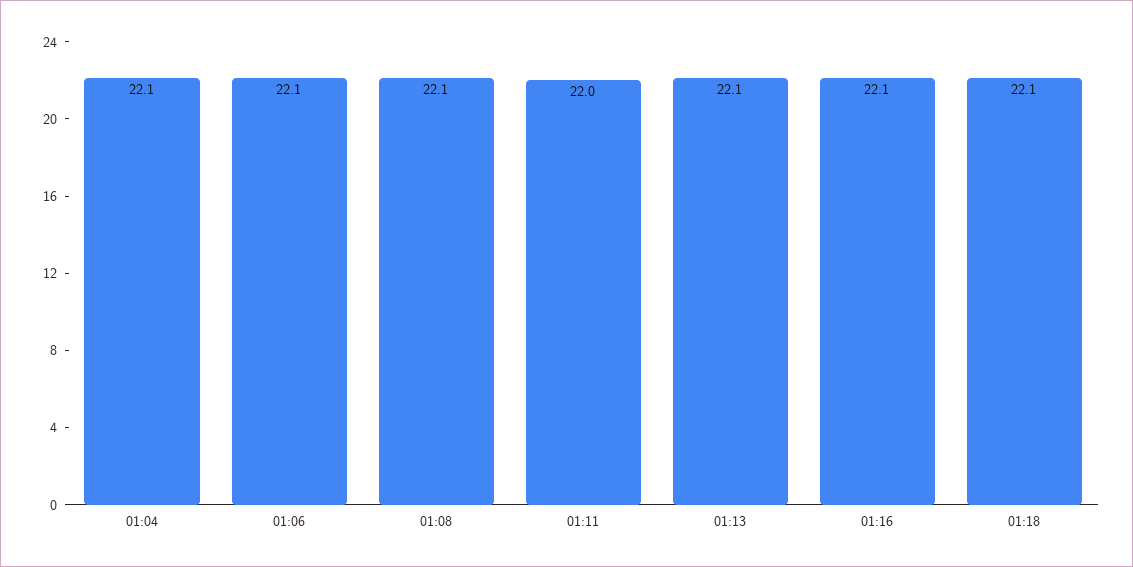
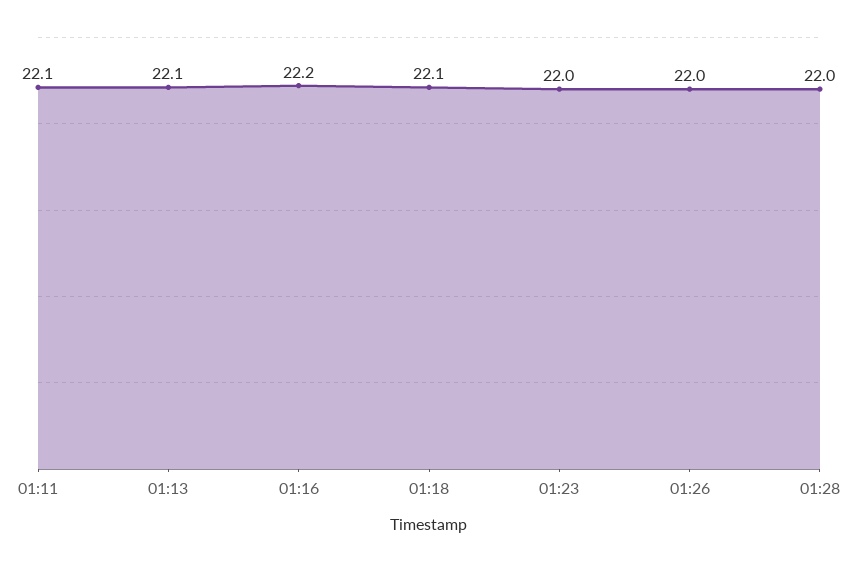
01:04: 22.1 -> none
01:06: 22.1 -> none
01:08: 22.1 -> none
01:11: 22 -> 22.1
01:16: 22.1 -> 22.2
01:23: none -> 22
01:26: none -> 22
01:28: none -> 22

